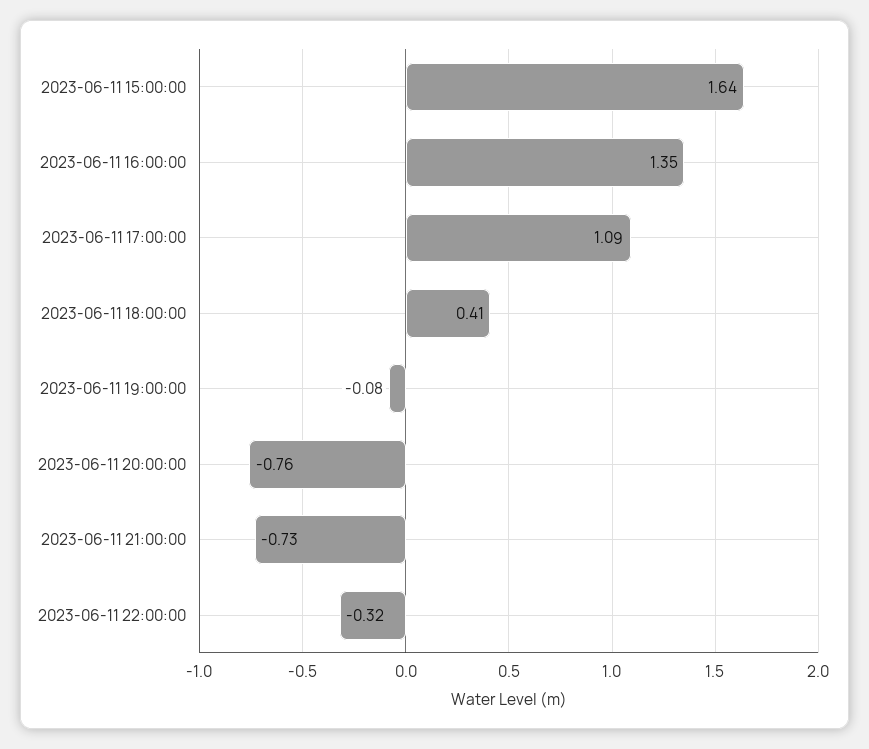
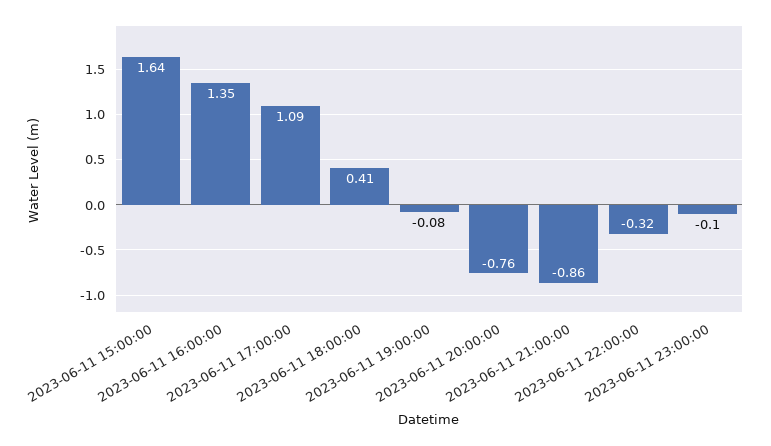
2023-06-11 21:00:00: -0.73 -> -0.86
2023-06-11 23:00:00: none -> -0.1

